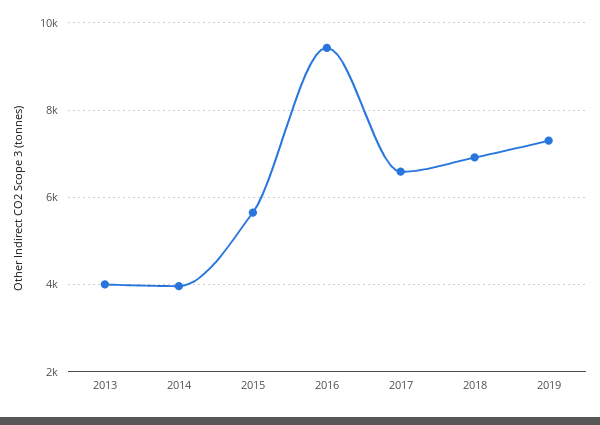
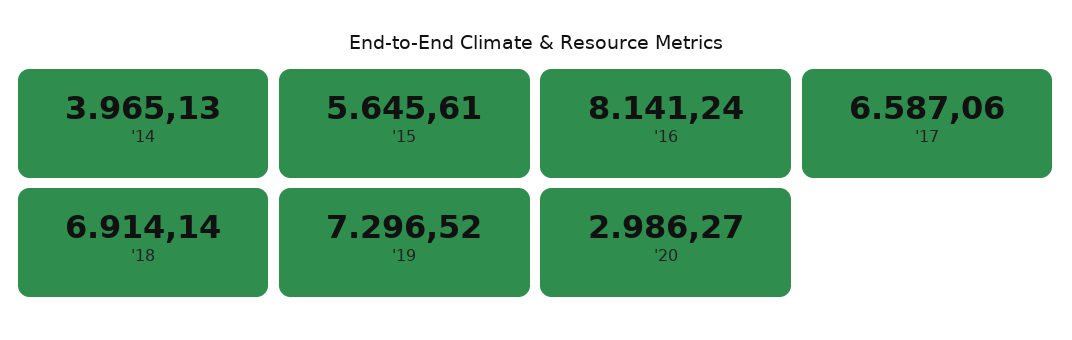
2013: 4000 -> none
2016: 9400 -> 8141.24
'20: none -> 2986.27

